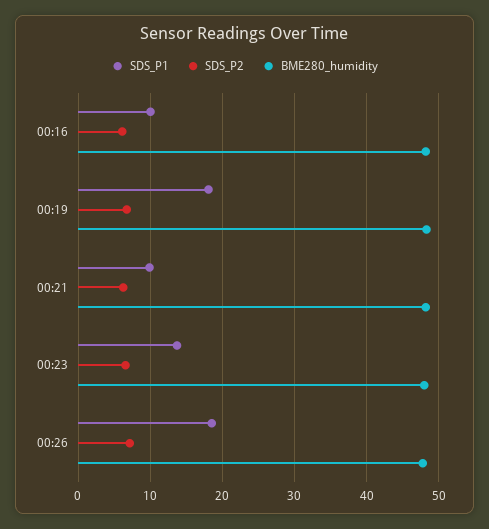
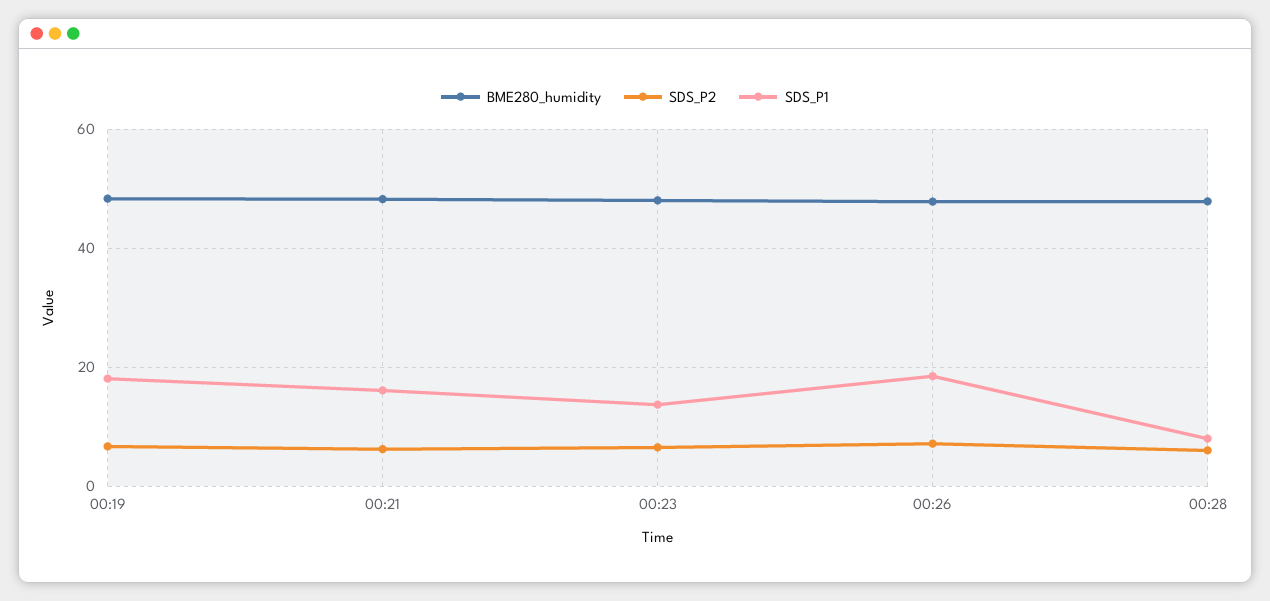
SDS_P1, 00:16: 10 -> none
SDS_P2, 00:16: 6 -> none
BME280_humidity, 00:16: 48 -> none
SDS_P1, 00:21: 10 -> 16
BME280_humidity, 00:28: none -> 48
SDS_P2, 00:28: none -> 6
SDS_P1, 00:28: none -> 8

